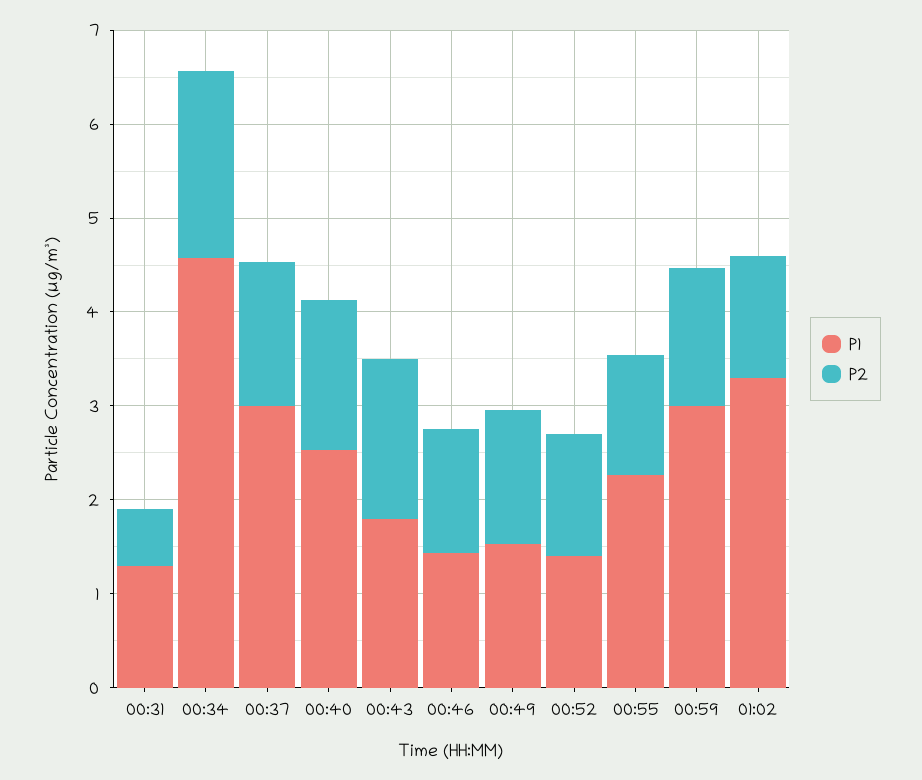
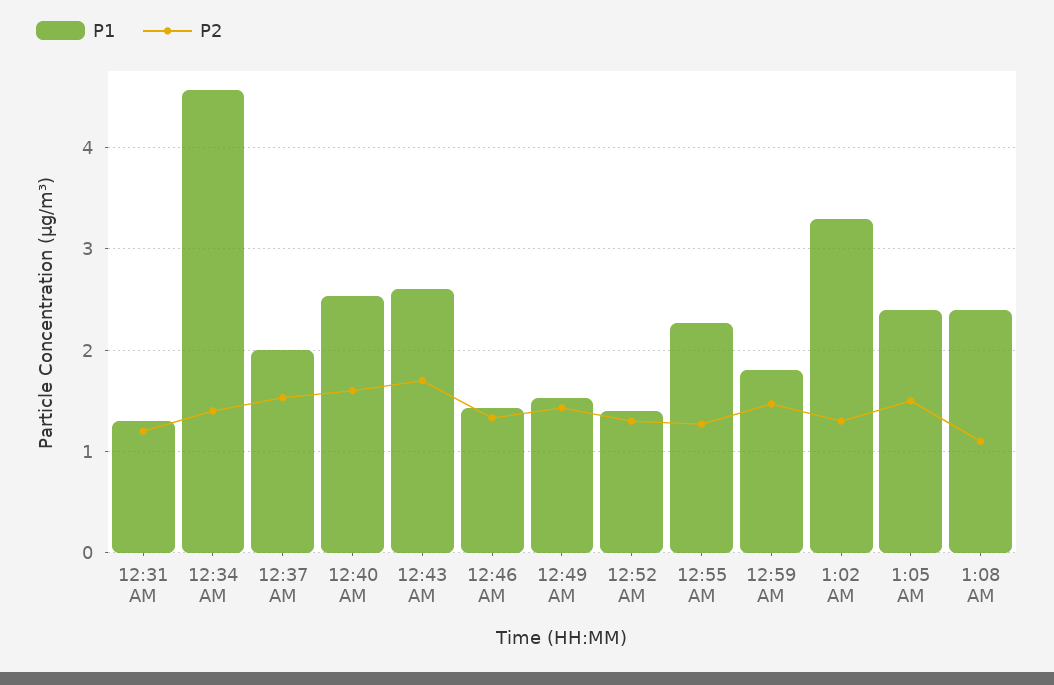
P2, 00:31: 0.6 -> 1.2
P2, 00:34: 2 -> 1.4
P1, 00:37: 3 -> 2
P1, 00:43: 1.8 -> 2.6
P1, 00:59: 3 -> 1.8
P1, 1:05 AM: none -> 2.4
P2, 1:05 AM: none -> 1.5
P1, 1:08 AM: none -> 2.4
P2, 1:08 AM: none -> 1.1

